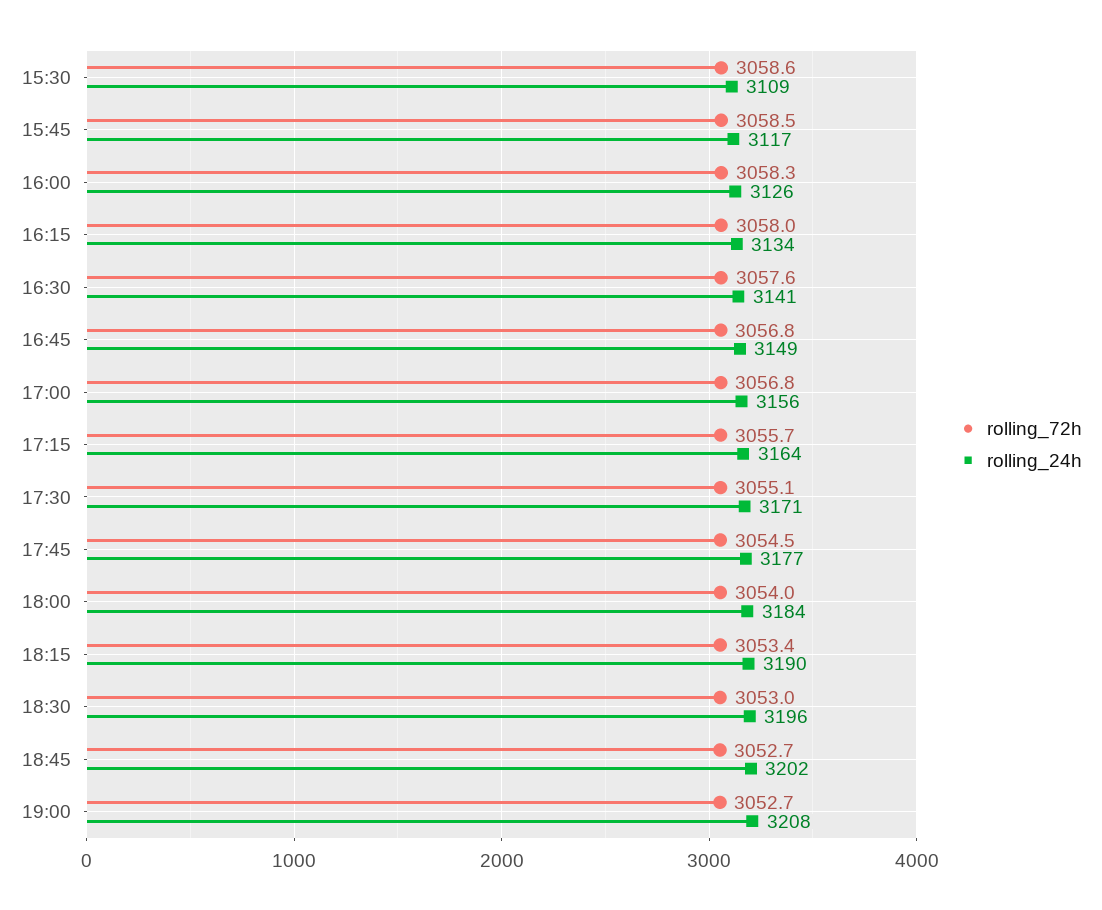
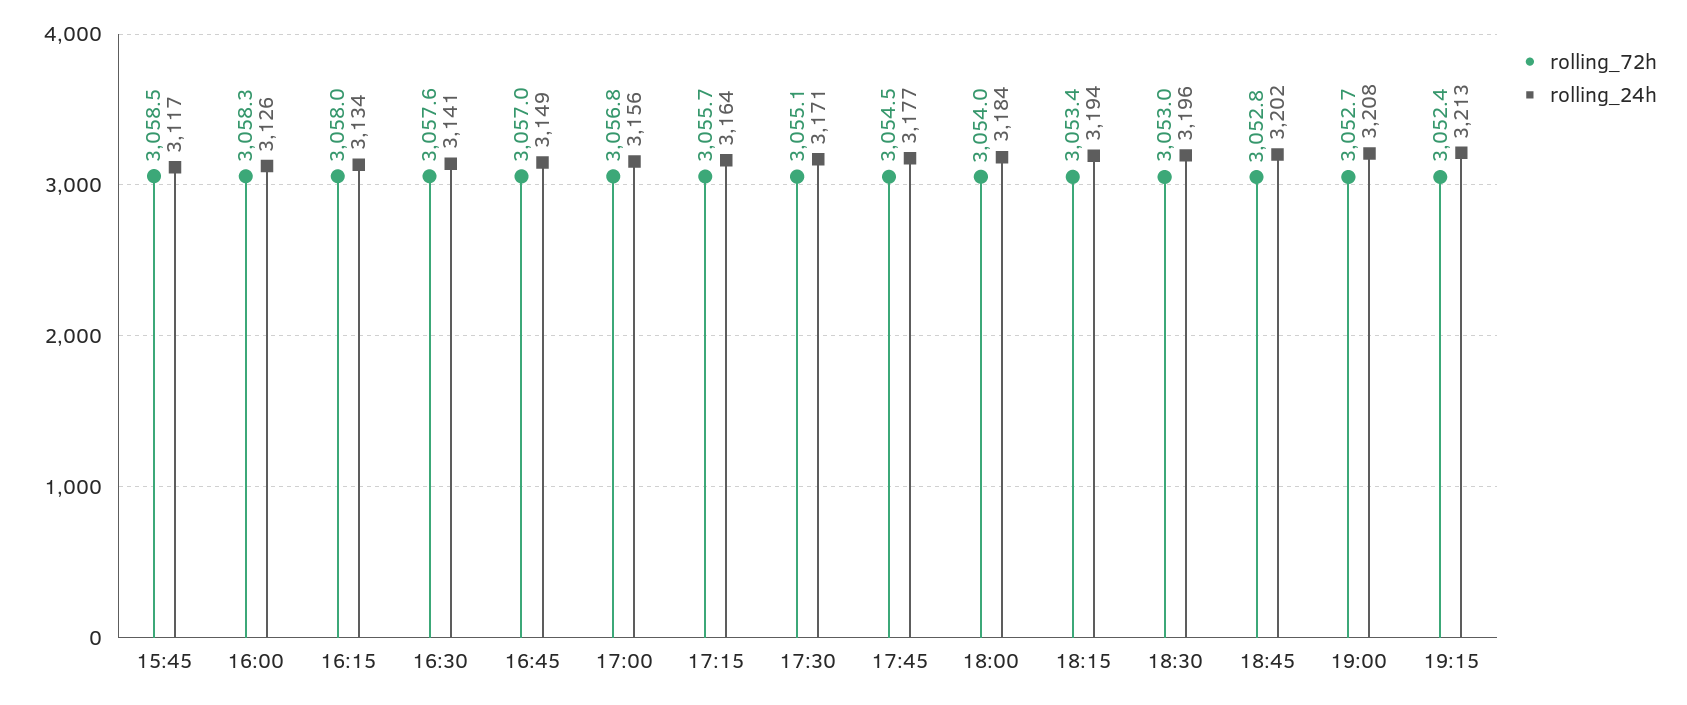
rolling_72h, 15:30: 3058.6 -> none
rolling_24h, 15:30: 3109 -> none
rolling_72h, 16:45: 3056.8 -> 3057
rolling_24h, 18:15: 3190 -> 3194
rolling_72h, 18:45: 3052.7 -> 3052.8
rolling_72h, 19:15: none -> 3052.4
rolling_24h, 19:15: none -> 3213

